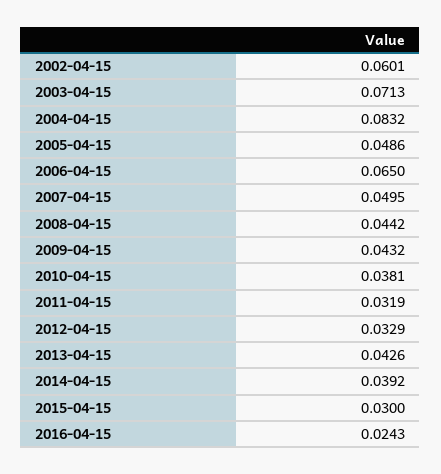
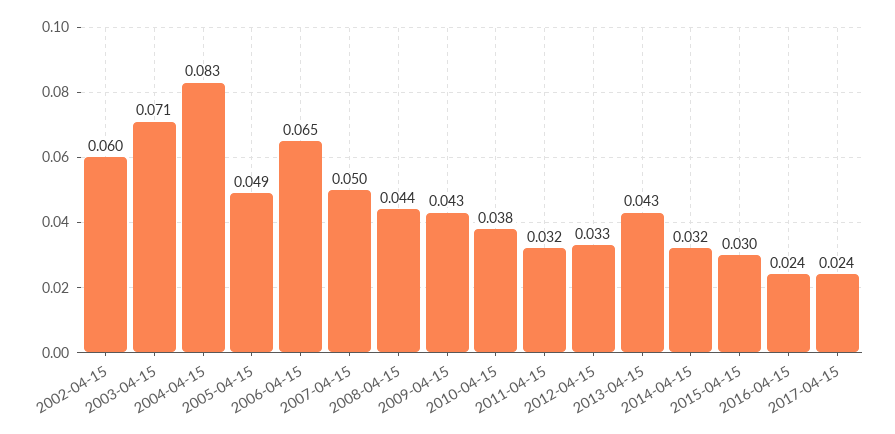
2014-04-15: 0.0392 -> 0.032
2017-04-15: none -> 0.024

